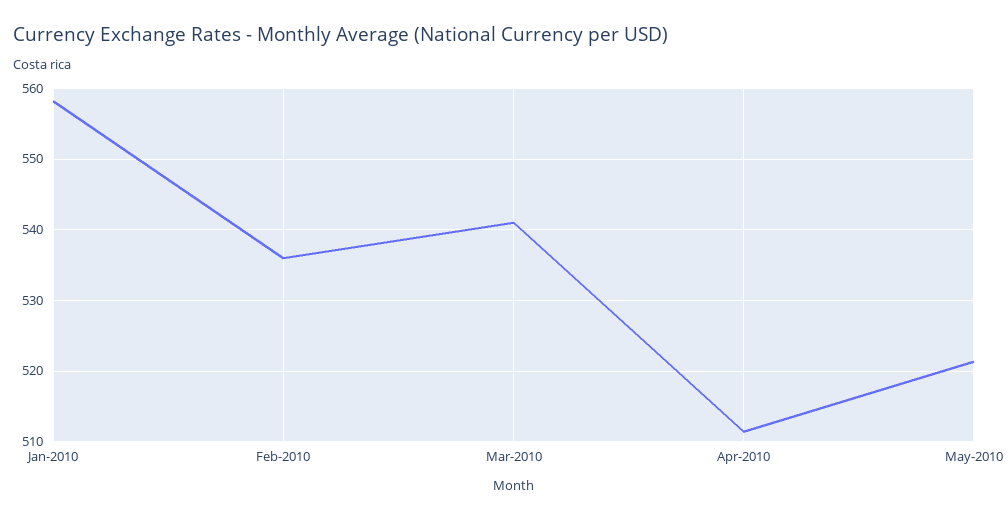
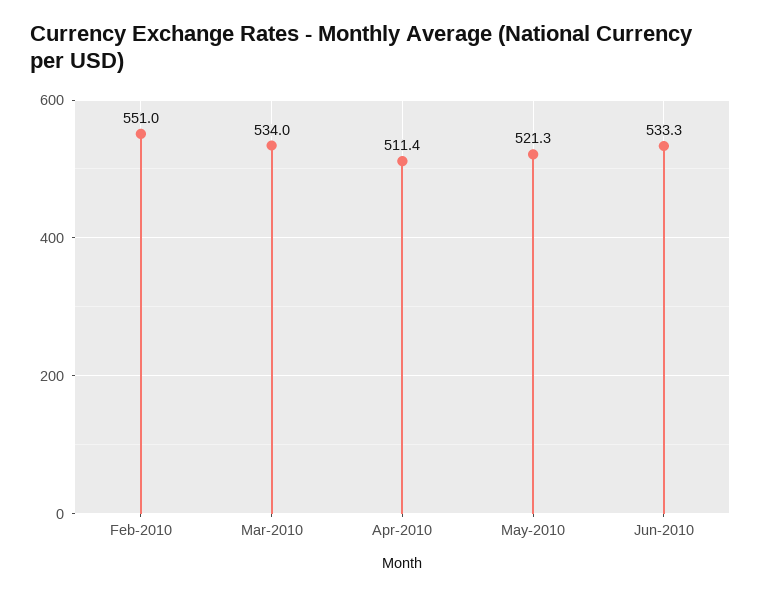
Jan-2010: 558 -> none
Feb-2010: 536 -> 551
Mar-2010: 541 -> 534
Jun-2010: none -> 533.3

